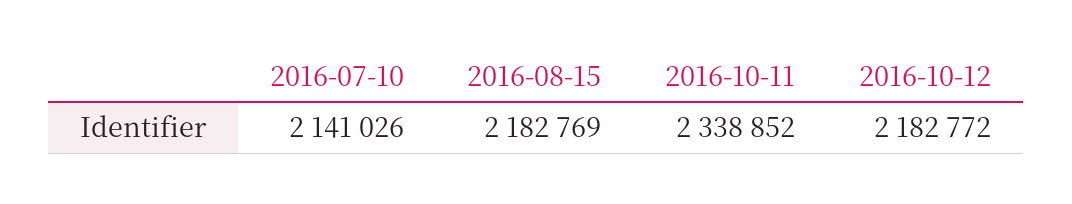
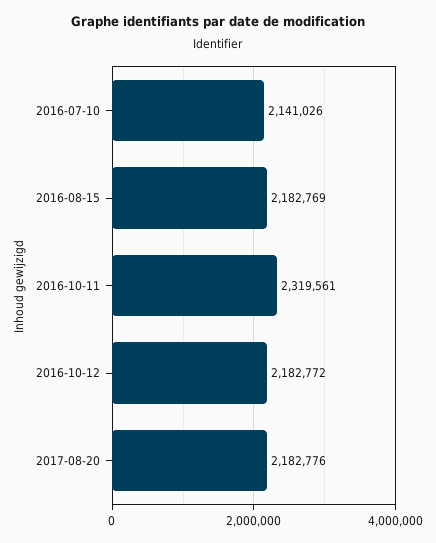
2016-10-11: 2338852 -> 2319561
2017-08-20: none -> 2182776

